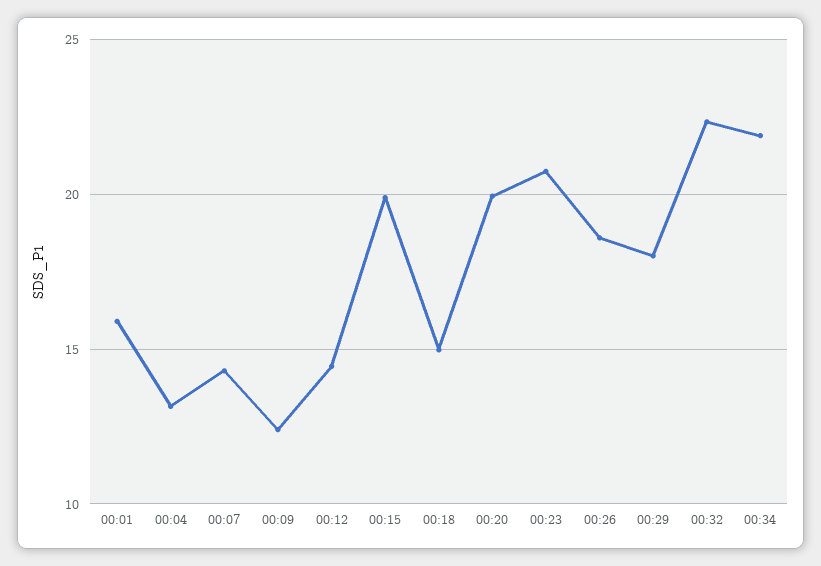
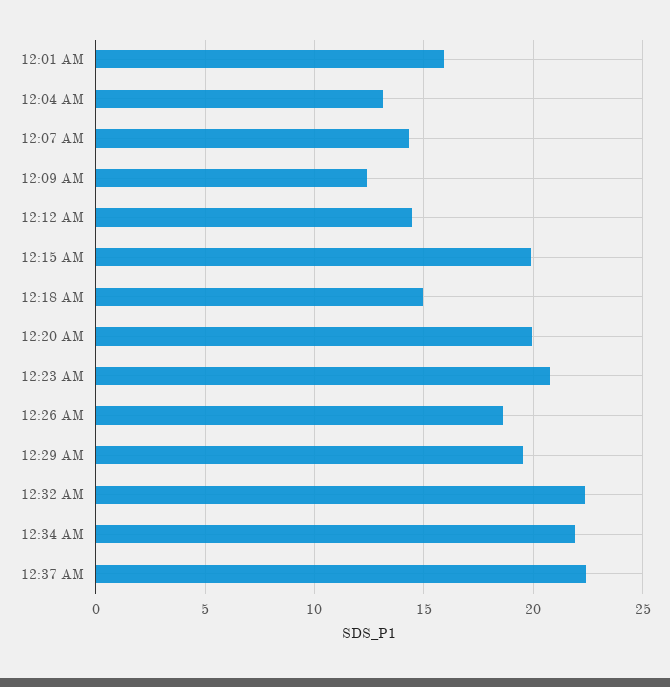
00:29: 18 -> 19.5
12:37 AM: none -> 22.5

